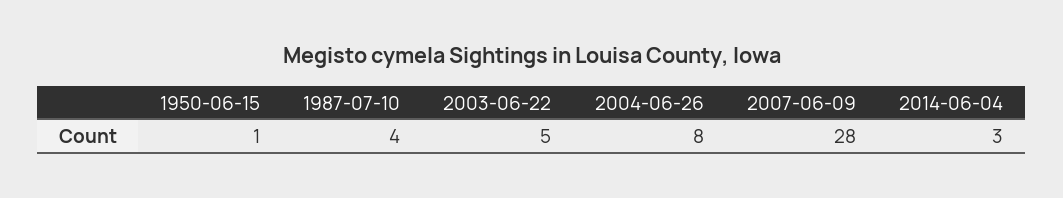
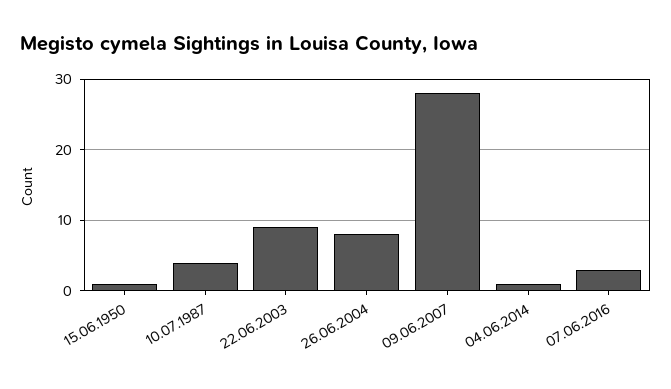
2003-06-22: 5 -> 9
2014-06-04: 3 -> 1
07.06.2016: none -> 3

